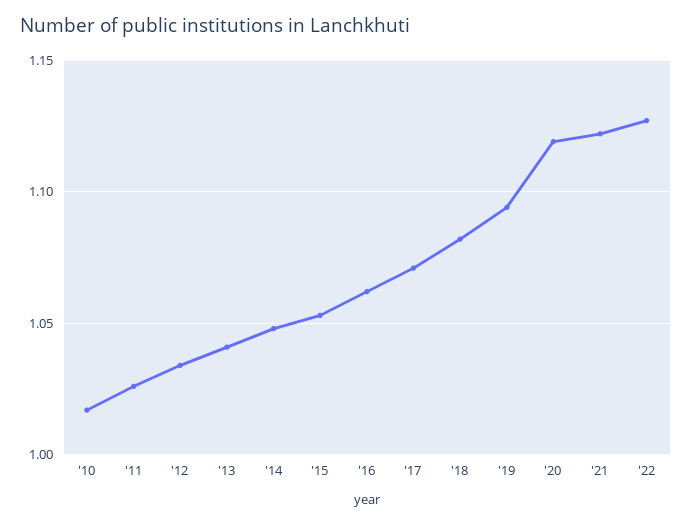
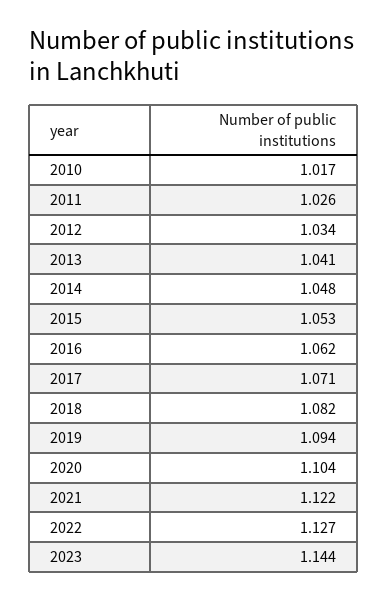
'20: 1.12 -> 1.104
2023: none -> 1.144

